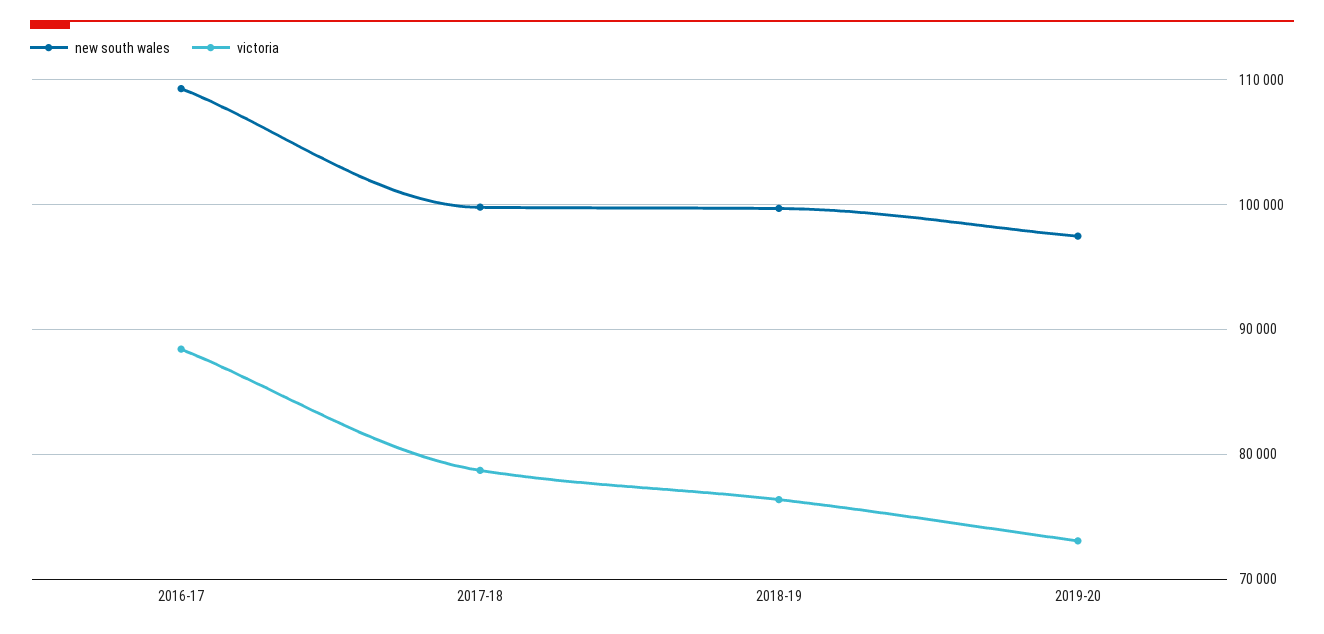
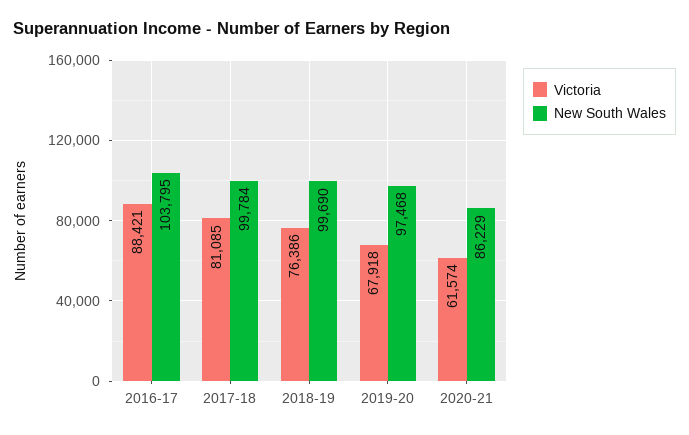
new south wales, 2016-17: 109000 -> 103795
victoria, 2017-18: 79000 -> 81085
victoria, 2019-20: 73000 -> 67918
victoria, 2020-21: none -> 61574
new south wales, 2020-21: none -> 86229

